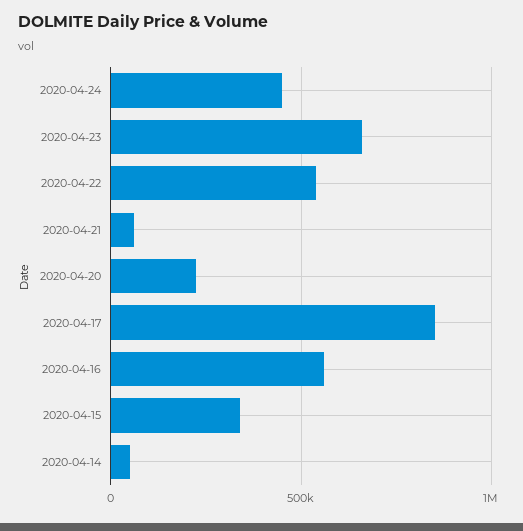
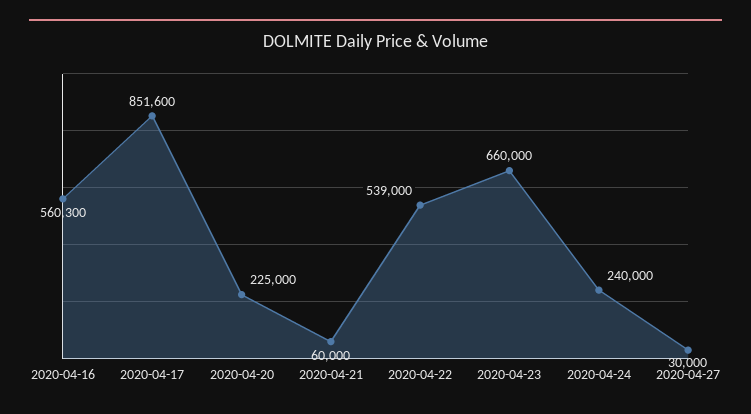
2020-04-24: 450000 -> 240000
2020-04-15: 350000 -> none
2020-04-14: 50000 -> none
2020-04-27: none -> 30000

